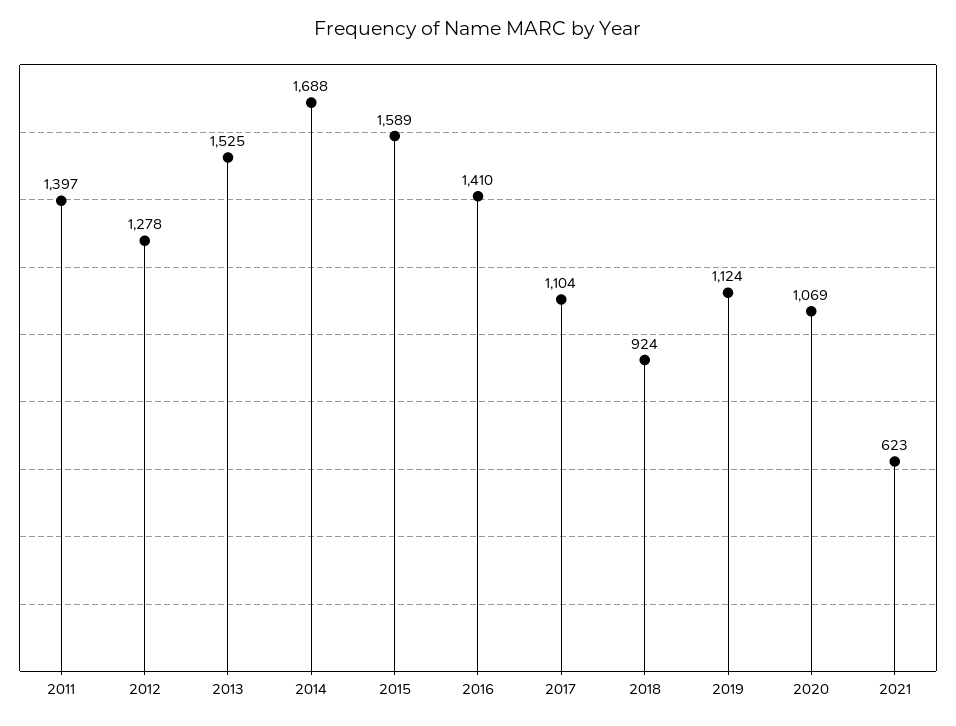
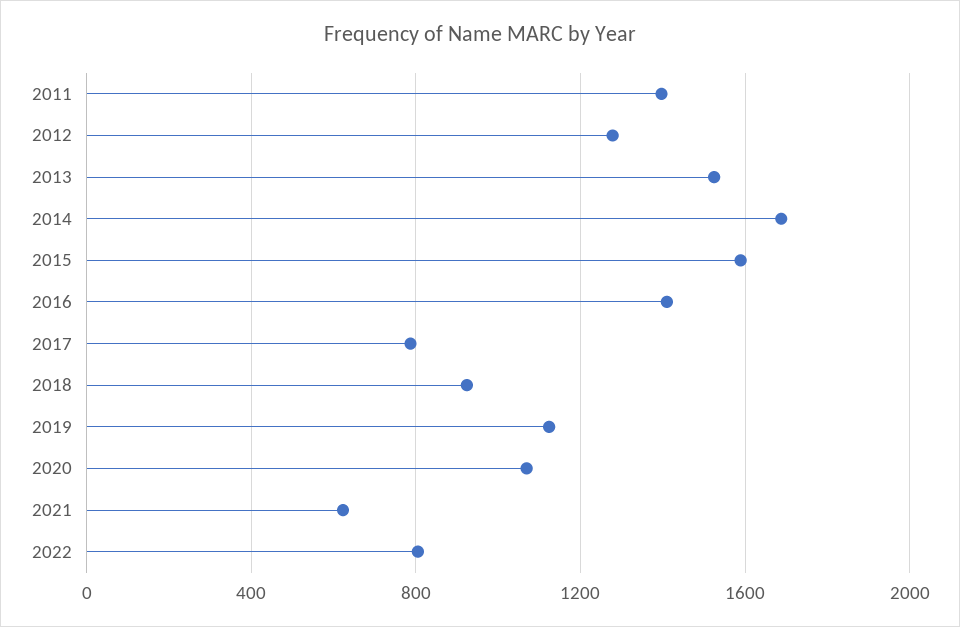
2017: 1104 -> 800
2022: none -> 800

